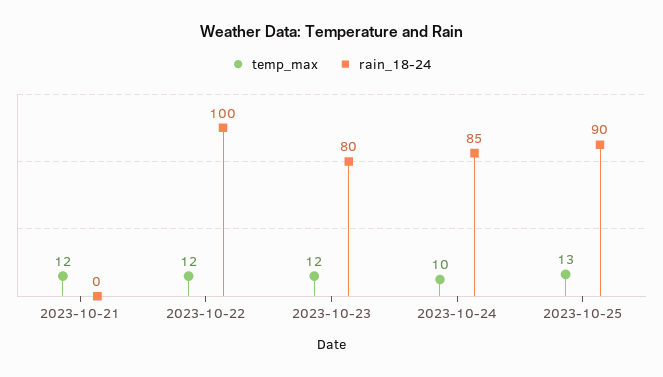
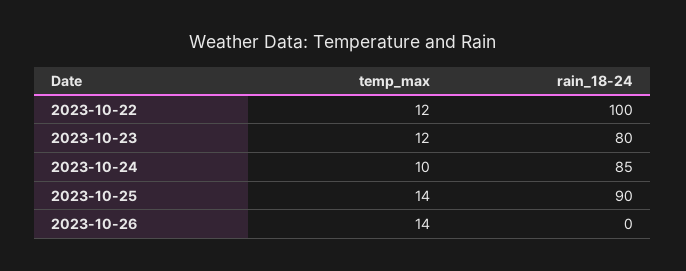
temp_max, 2023-10-21: 12 -> none
rain_18-24, 2023-10-21: 0 -> none
temp_max, 2023-10-25: 13 -> 14
temp_max, 2023-10-26: none -> 14
rain_18-24, 2023-10-26: none -> 0

